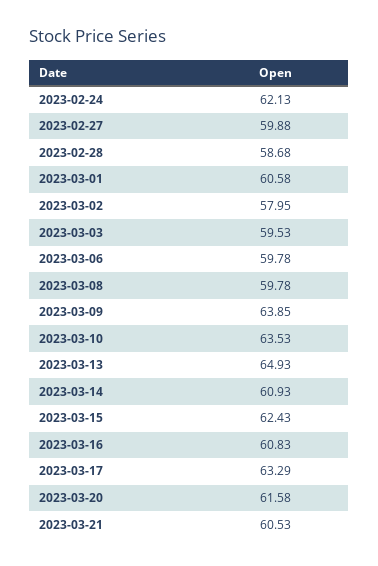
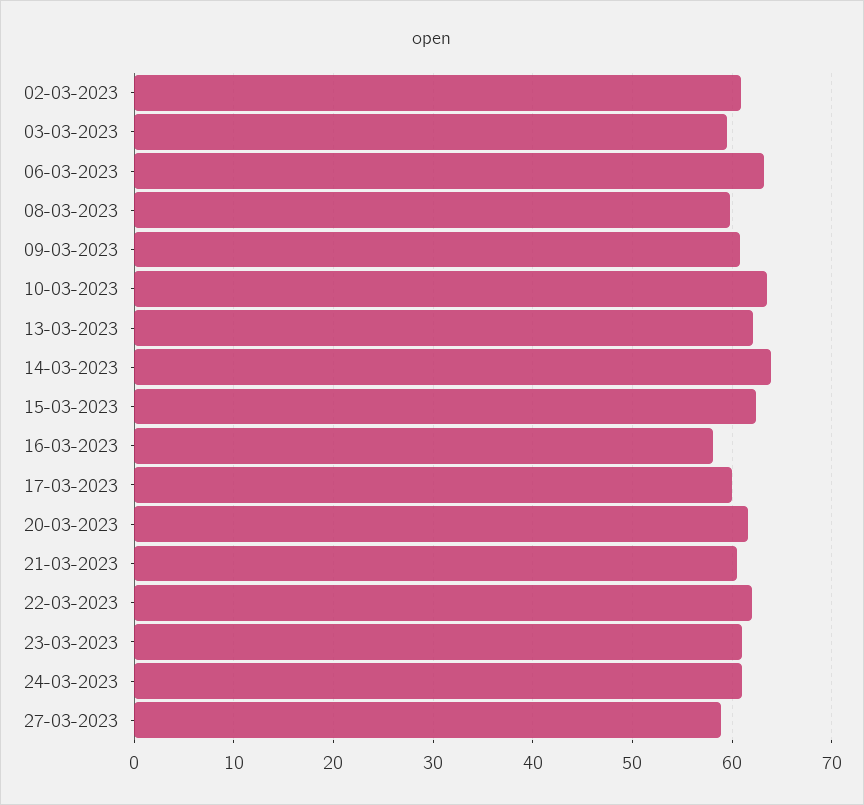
2023-02-24: 62.13 -> none
2023-02-27: 59.88 -> none
2023-02-28: 58.68 -> none
2023-03-01: 60.58 -> none
2023-03-02: 57.95 -> 61
2023-03-06: 59.78 -> 63
2023-03-09: 63.85 -> 61
2023-03-13: 64.93 -> 62
2023-03-14: 60.93 -> 64
2023-03-16: 60.83 -> 58
2023-03-17: 63.29 -> 60
22-03-2023: none -> 62
23-03-2023: none -> 61
24-03-2023: none -> 61
27-03-2023: none -> 59

